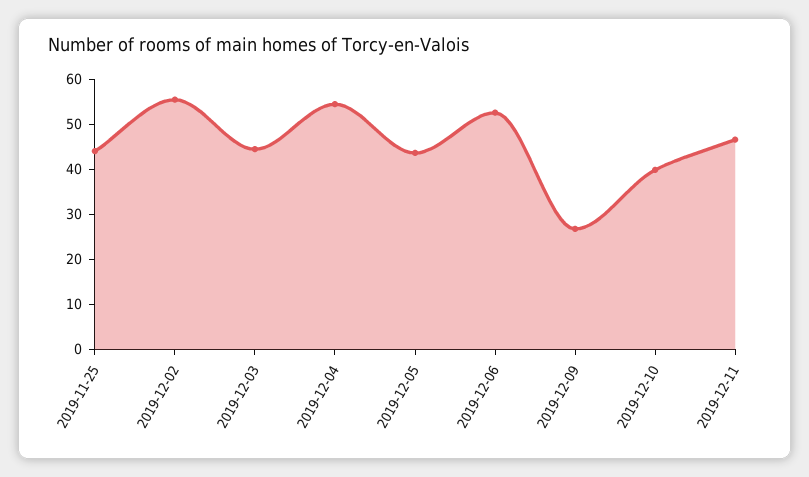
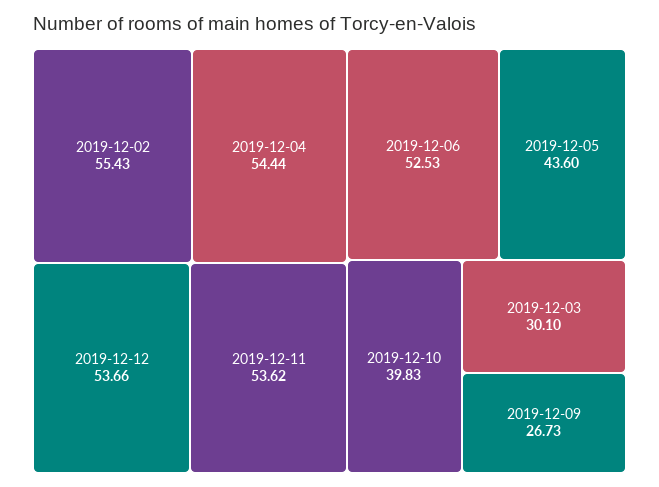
2019-11-25: 44 -> none
2019-12-03: 44 -> 30.1
2019-12-11: 46 -> 53.62
2019-12-12: none -> 53.66

